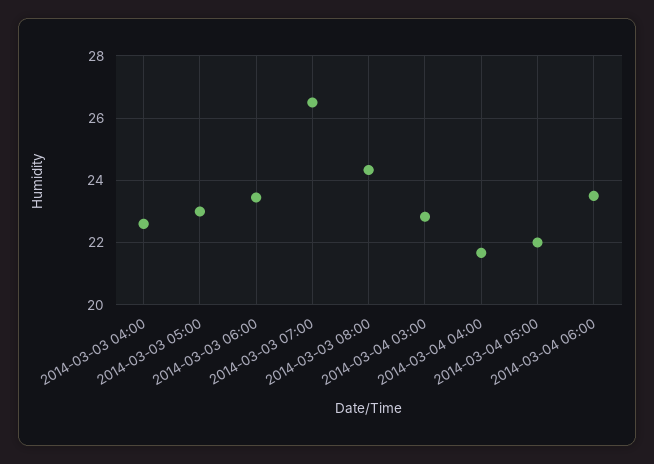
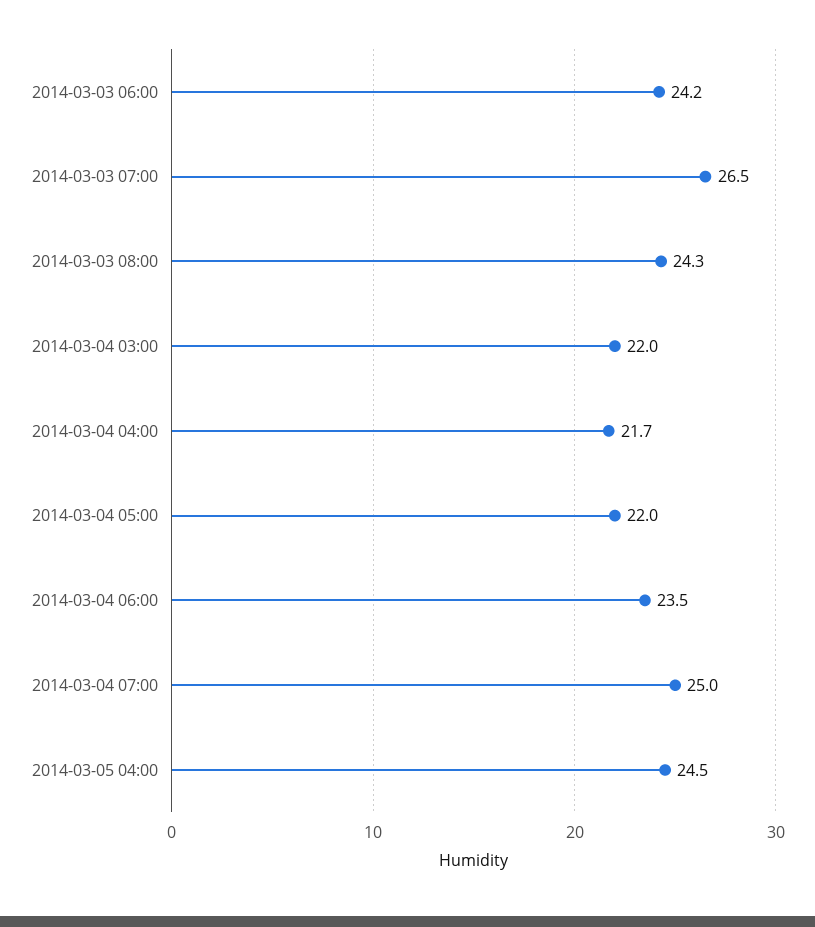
2014-03-03 04:00: 22.6 -> none
2014-03-03 05:00: 23 -> none
2014-03-03 06:00: 23.4 -> 24.2
2014-03-04 03:00: 22.8 -> 22
2014-03-04 07:00: none -> 25
2014-03-05 04:00: none -> 24.5

